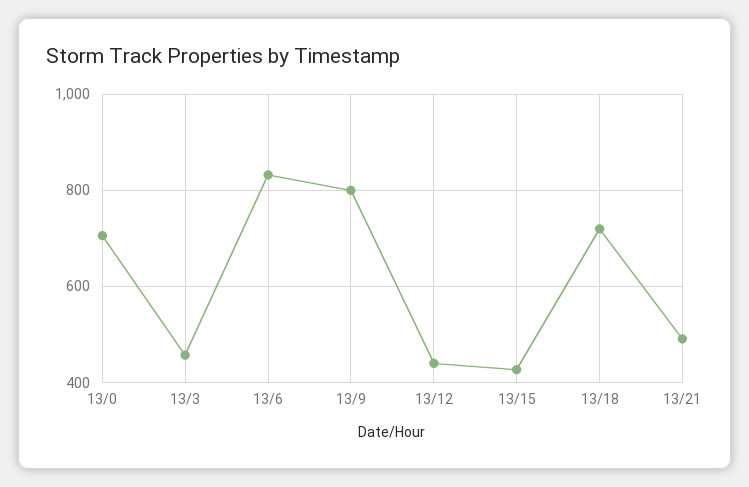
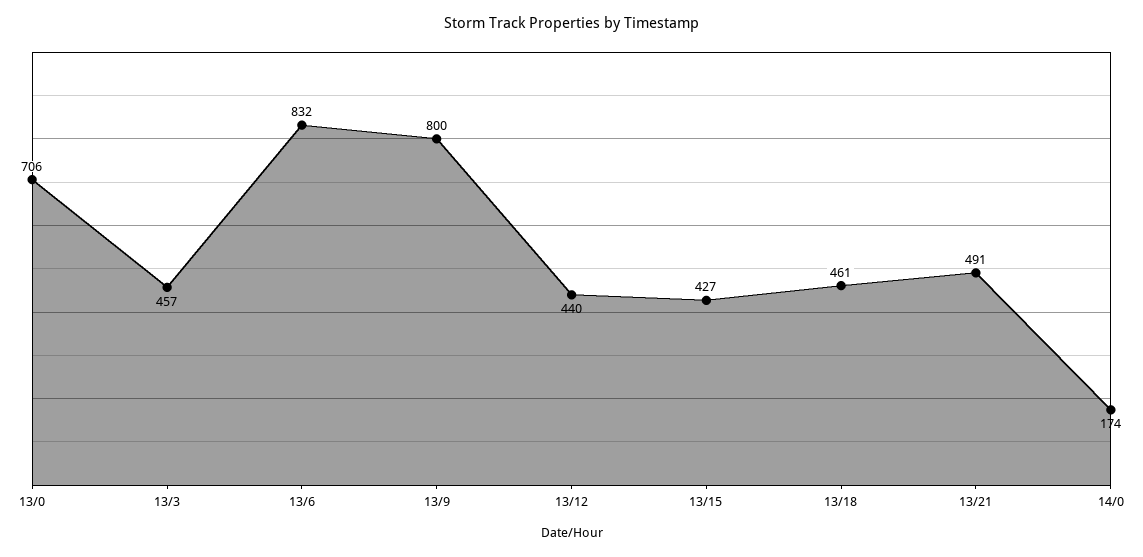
13/18: 720 -> 461
14/0: none -> 174

